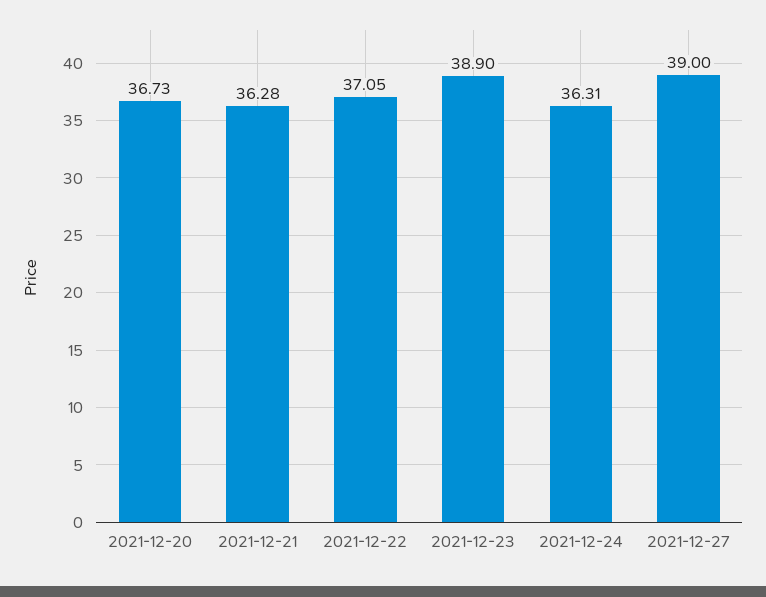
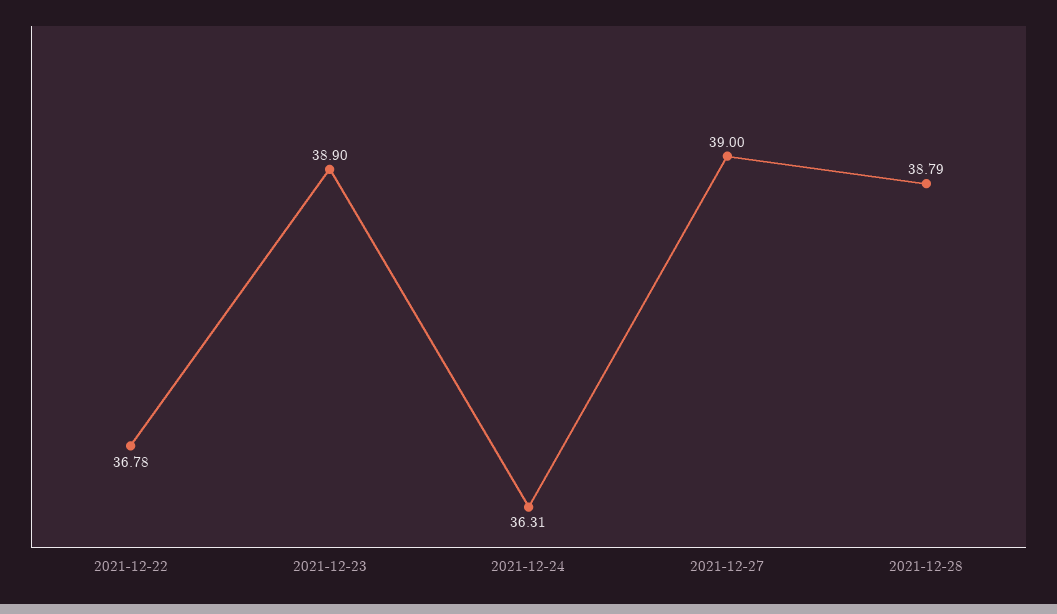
2021-12-20: 36.73 -> none
2021-12-21: 36.28 -> none
2021-12-22: 37.05 -> 36.78
2021-12-28: none -> 38.79

